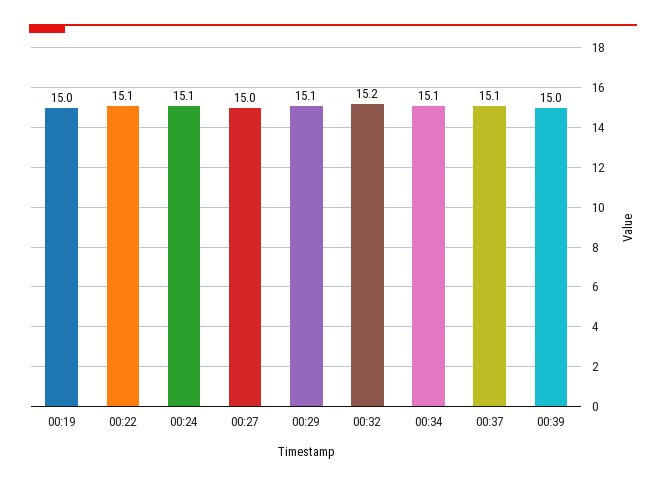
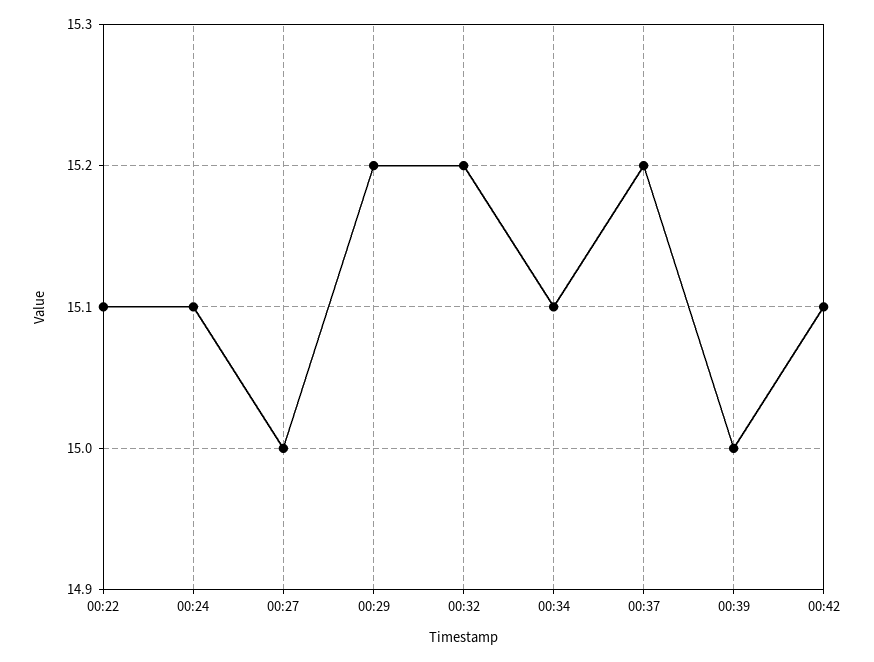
00:19: 15 -> none
00:29: 15.1 -> 15.2
00:37: 15.1 -> 15.2
00:42: none -> 15.1

